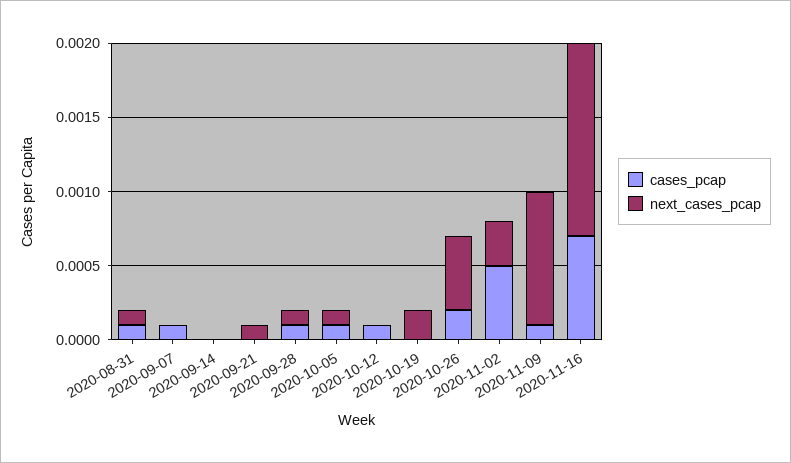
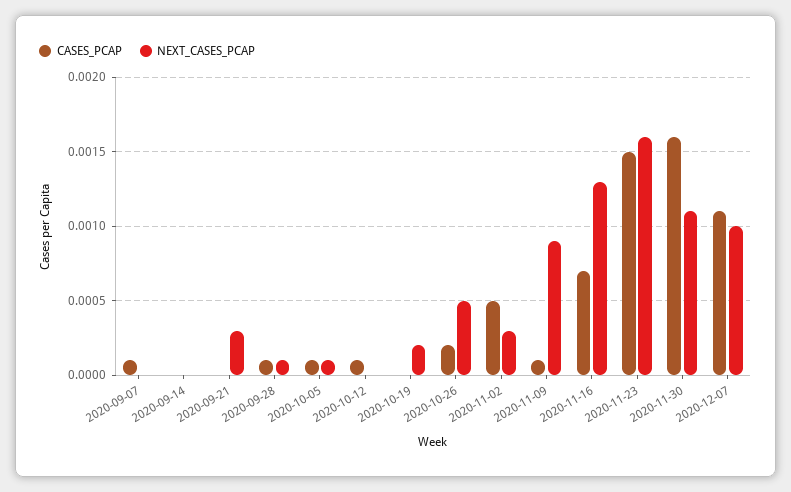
cases_pcap, 2020-08-31: 0.0001 -> none
next_cases_pcap, 2020-08-31: 0.0001 -> none
next_cases_pcap, 2020-09-21: 0.0001 -> 0.0003
cases_pcap, 2020-11-23: none -> 0.0015
next_cases_pcap, 2020-11-23: none -> 0.0016
cases_pcap, 2020-11-30: none -> 0.0016
next_cases_pcap, 2020-11-30: none -> 0.0011
cases_pcap, 2020-12-07: none -> 0.0011
next_cases_pcap, 2020-12-07: none -> 0.001

